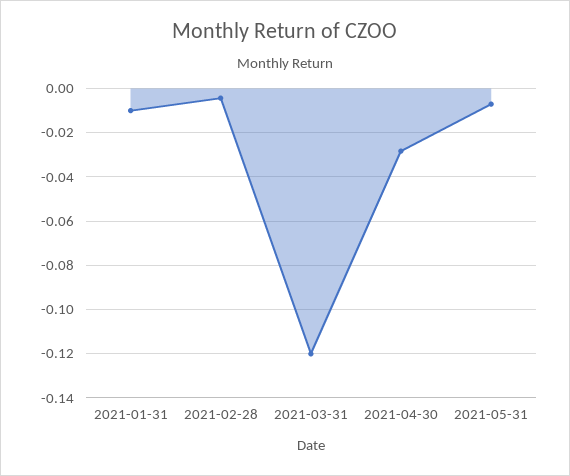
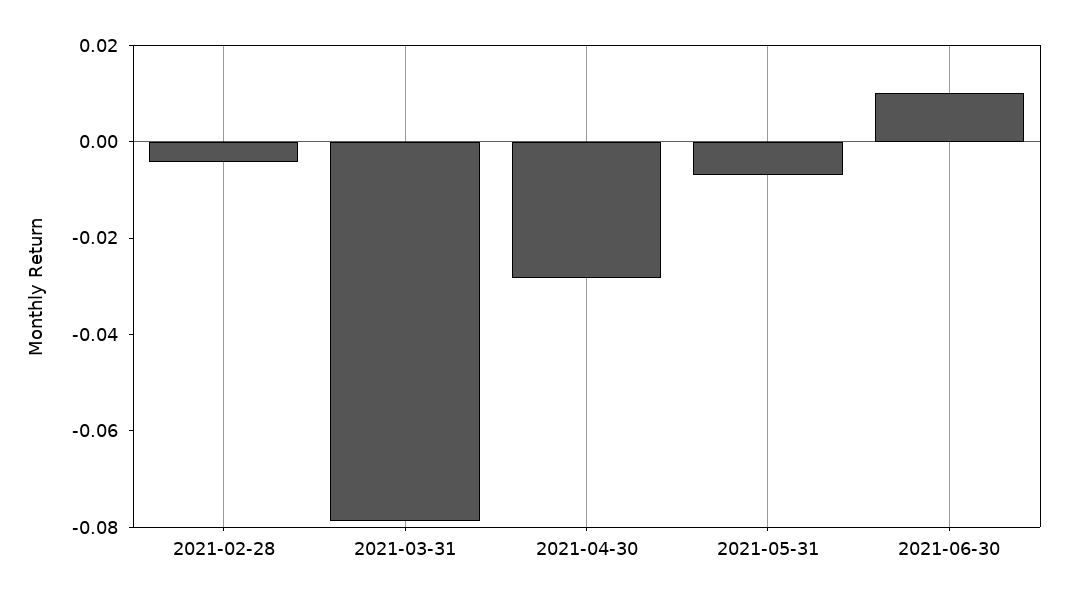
2021-01-31: -0.01 -> none
2021-03-31: -0.12 -> -0.08
2021-06-30: none -> 0.01

